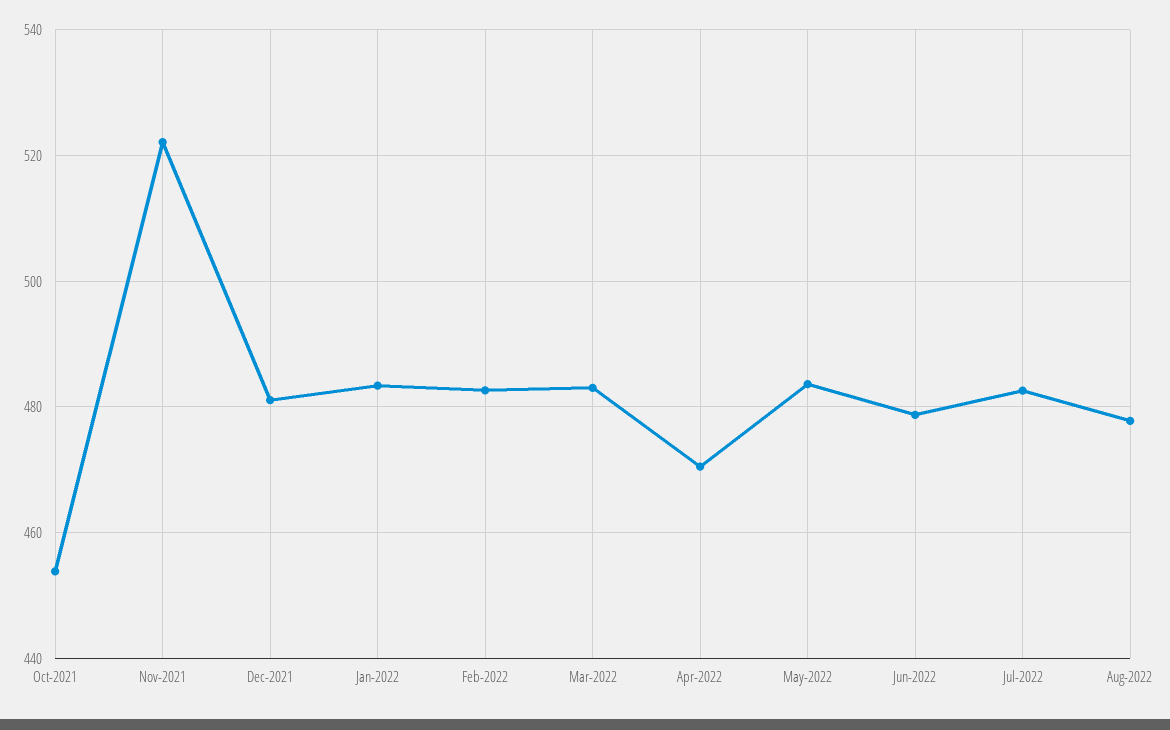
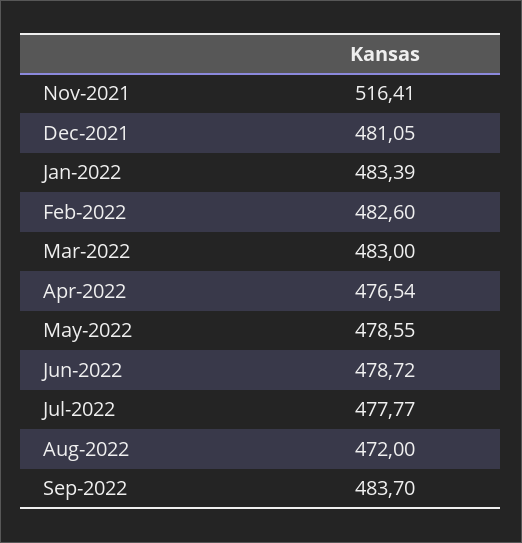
Oct-2021: 454 -> none
Nov-2021: 522 -> 516.41
Apr-2022: 470 -> 476.54
May-2022: 484 -> 478.55
Jul-2022: 482 -> 477.77
Aug-2022: 478 -> 472
Sep-2022: none -> 483.7

